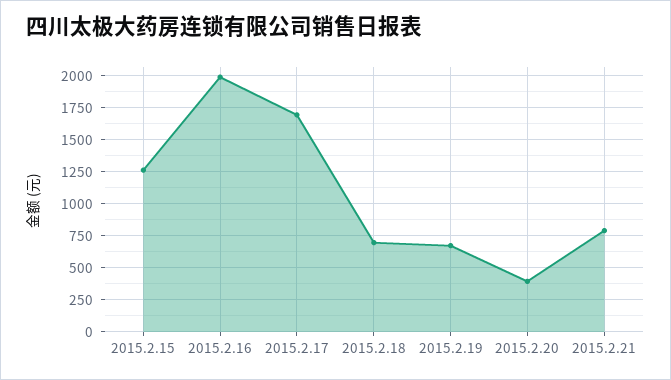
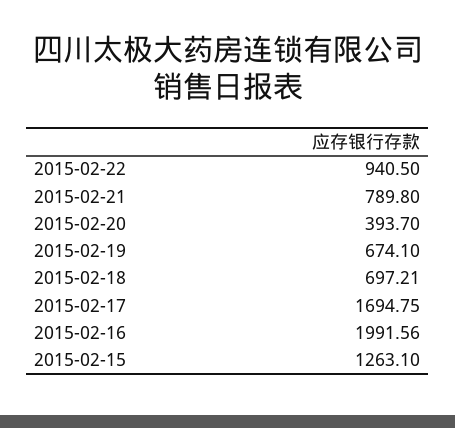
2015-02-22: none -> 940.5

